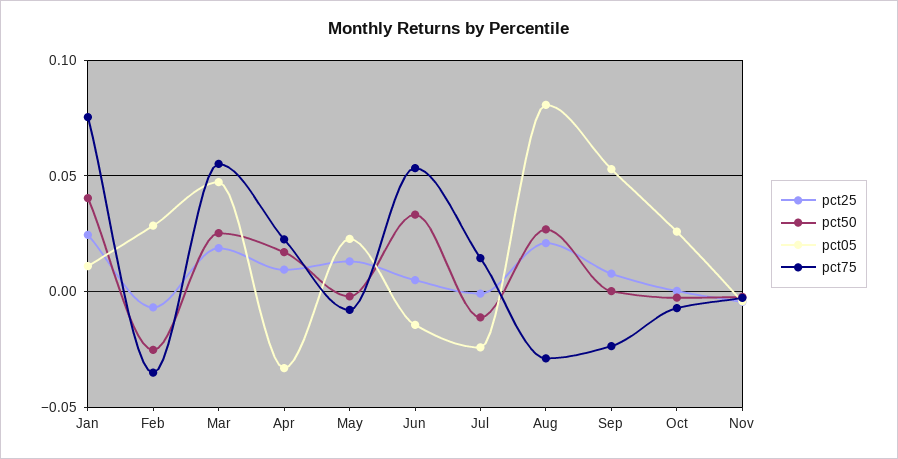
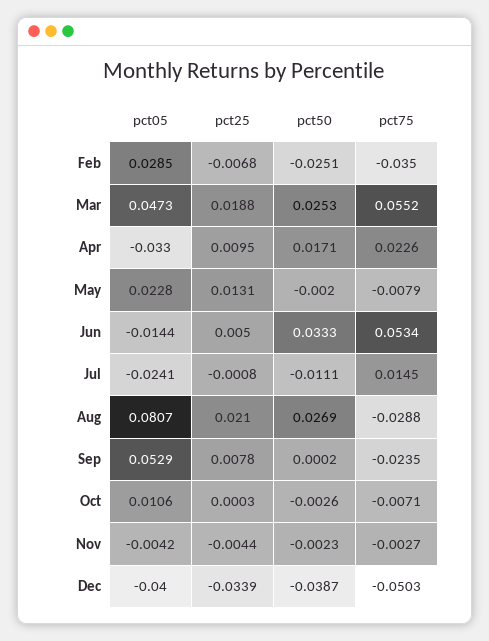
pct25, Jan: 0.025 -> none
pct50, Jan: 0.04 -> none
pct05, Jan: 0.01 -> none
pct75, Jan: 0.075 -> none
pct05, Oct: 0.025 -> 0.0106
pct05, Dec: none -> -0.04
pct25, Dec: none -> -0.0339
pct50, Dec: none -> -0.0387
pct75, Dec: none -> -0.0503

